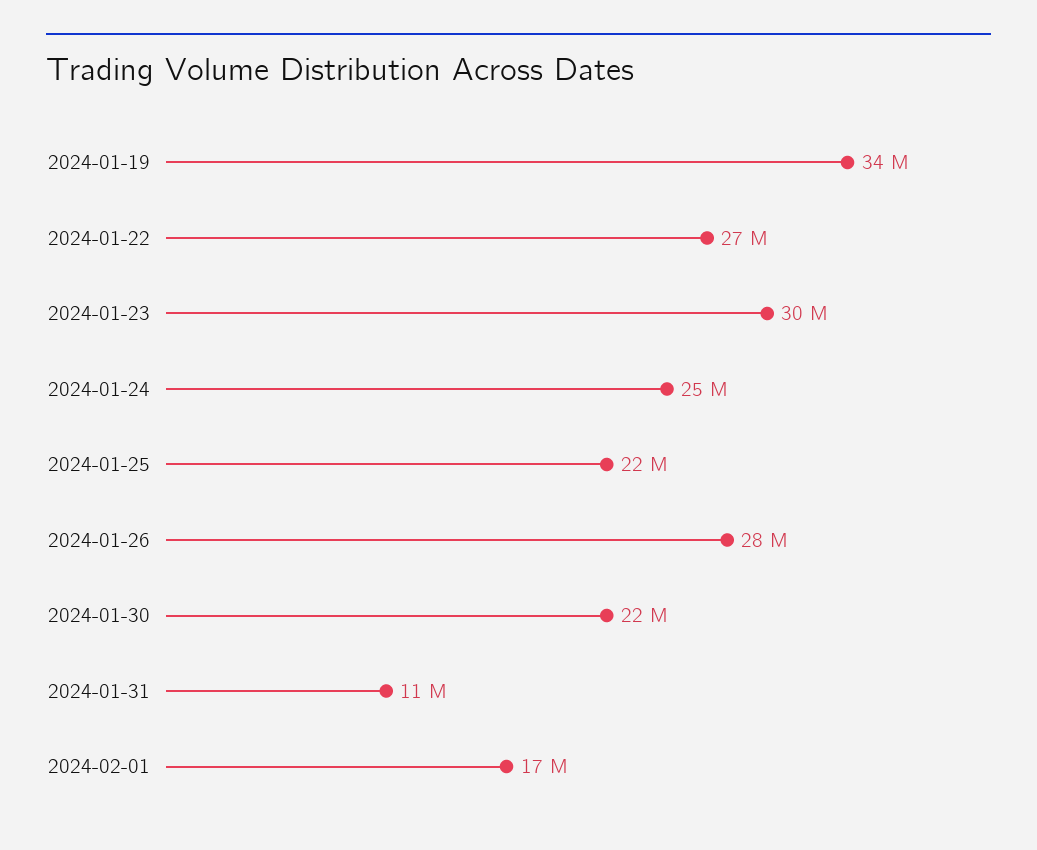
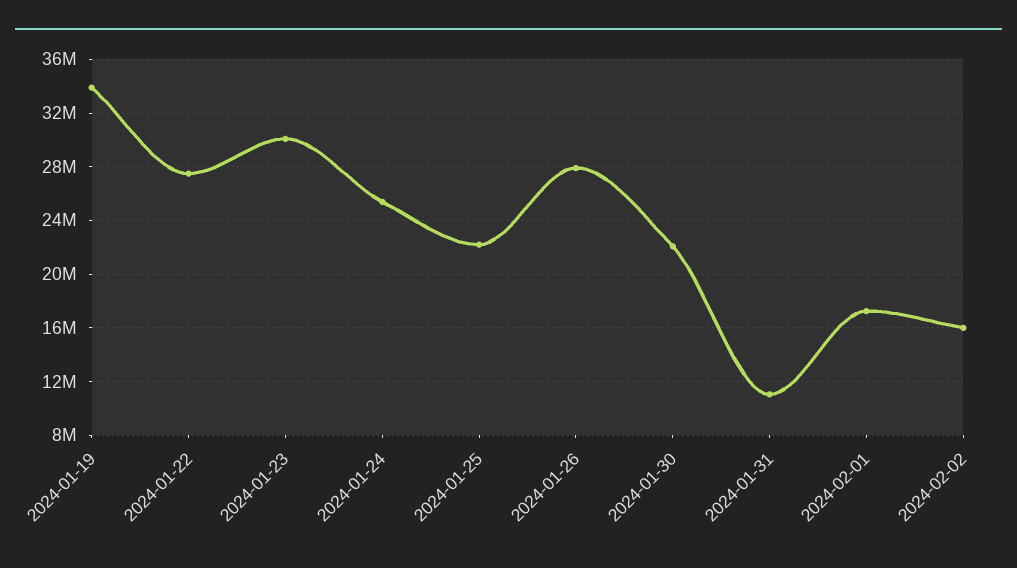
2024-02-02: none -> 16000000

